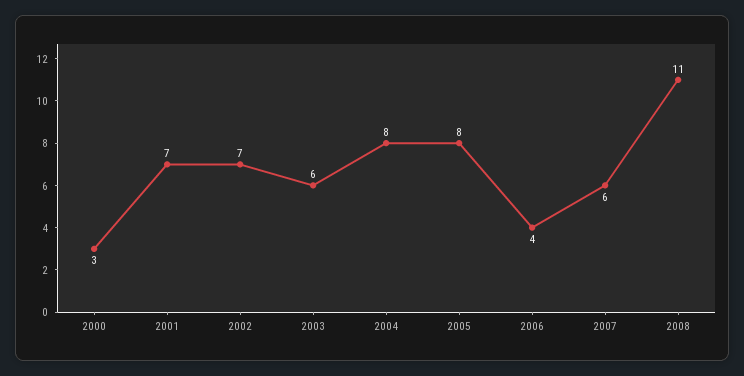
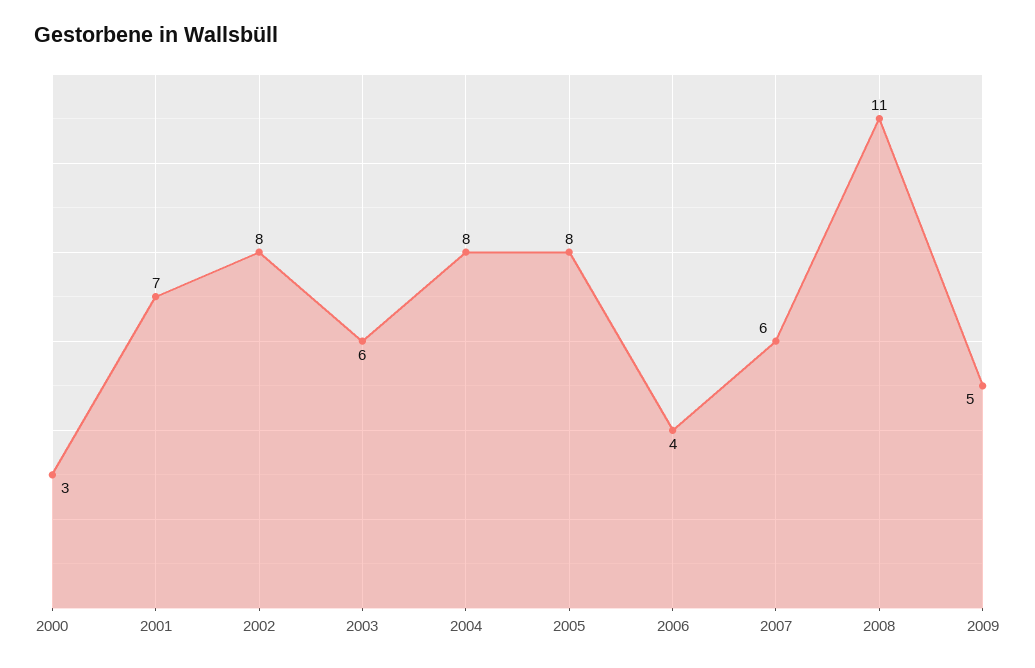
2002: 7 -> 8
2009: none -> 5

